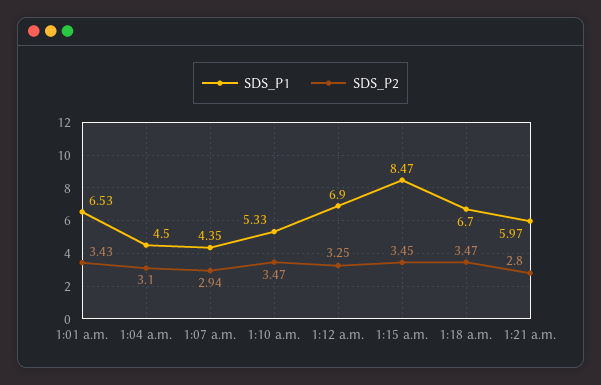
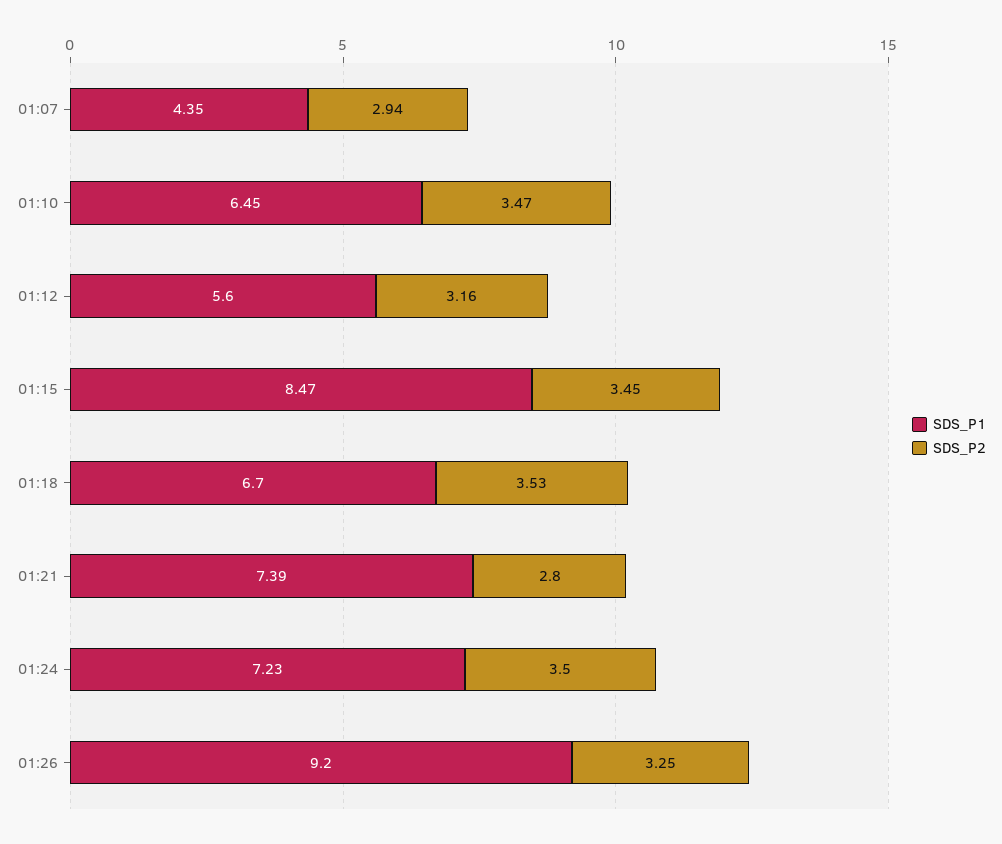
SDS_P1, 1:01 a.m.: 6.53 -> none
SDS_P2, 1:01 a.m.: 3.43 -> none
SDS_P1, 1:04 a.m.: 4.5 -> none
SDS_P2, 1:04 a.m.: 3.1 -> none
SDS_P1, 1:10 a.m.: 5.33 -> 6.45
SDS_P1, 1:12 a.m.: 6.9 -> 5.6
SDS_P2, 1:12 a.m.: 3.25 -> 3.16
SDS_P2, 1:18 a.m.: 3.47 -> 3.53
SDS_P1, 1:21 a.m.: 5.97 -> 7.39
SDS_P1, 01:24: none -> 7.23
SDS_P2, 01:24: none -> 3.5
SDS_P1, 01:26: none -> 9.2
SDS_P2, 01:26: none -> 3.25

